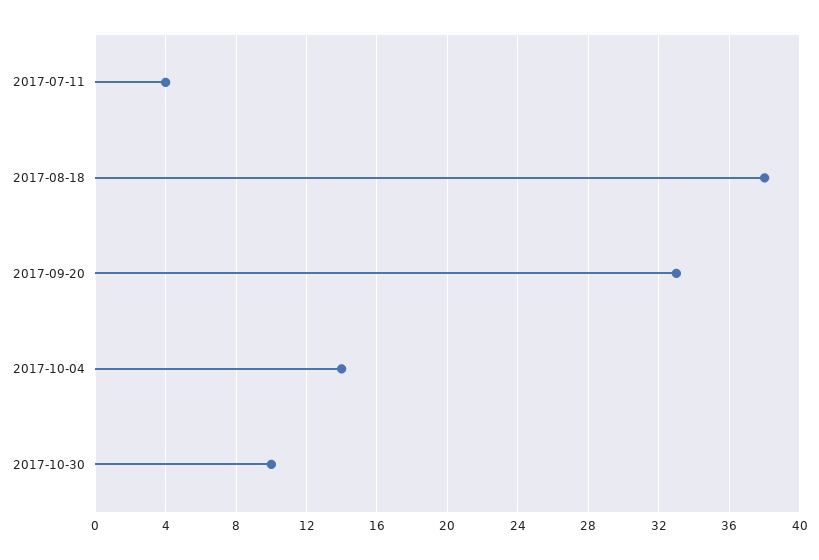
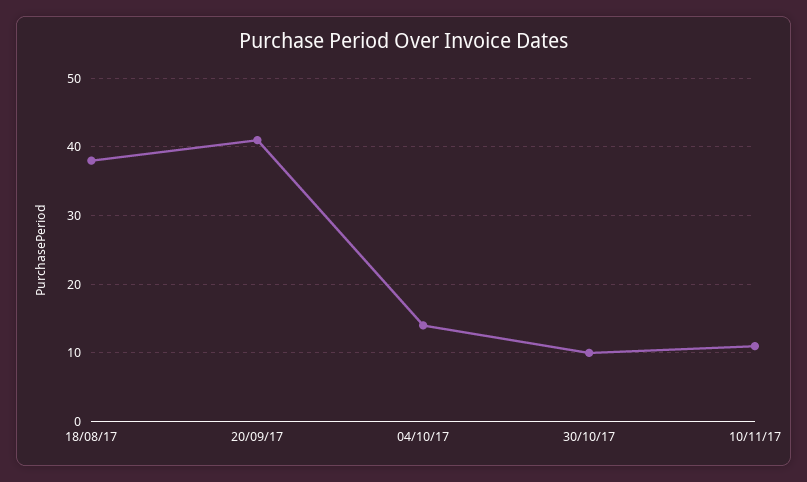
2017-07-11: 4 -> none
2017-09-20: 33 -> 41
10/11/17: none -> 11

